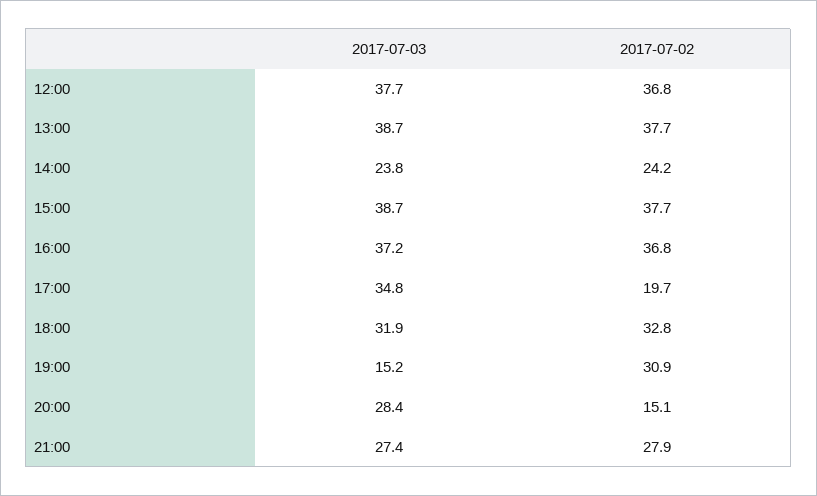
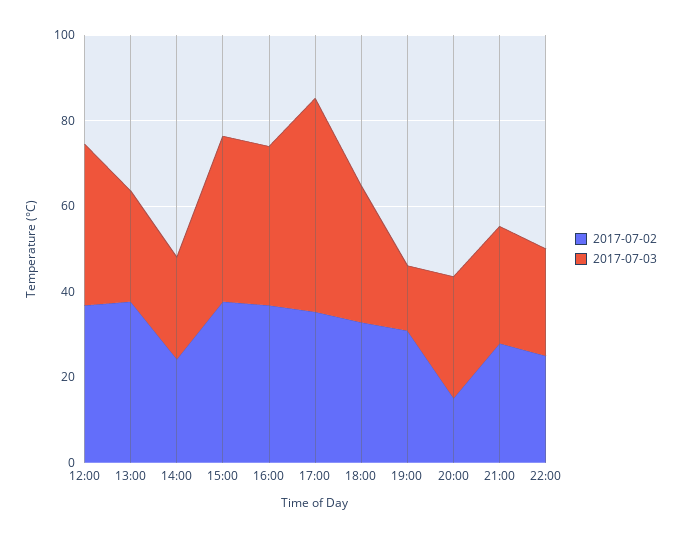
2017-07-03, 13:00: 38.7 -> 25
2017-07-03, 17:00: 34.8 -> 50
2017-07-02, 17:00: 19.7 -> 35
2017-07-02, 22:00: none -> 25
2017-07-03, 22:00: none -> 25

